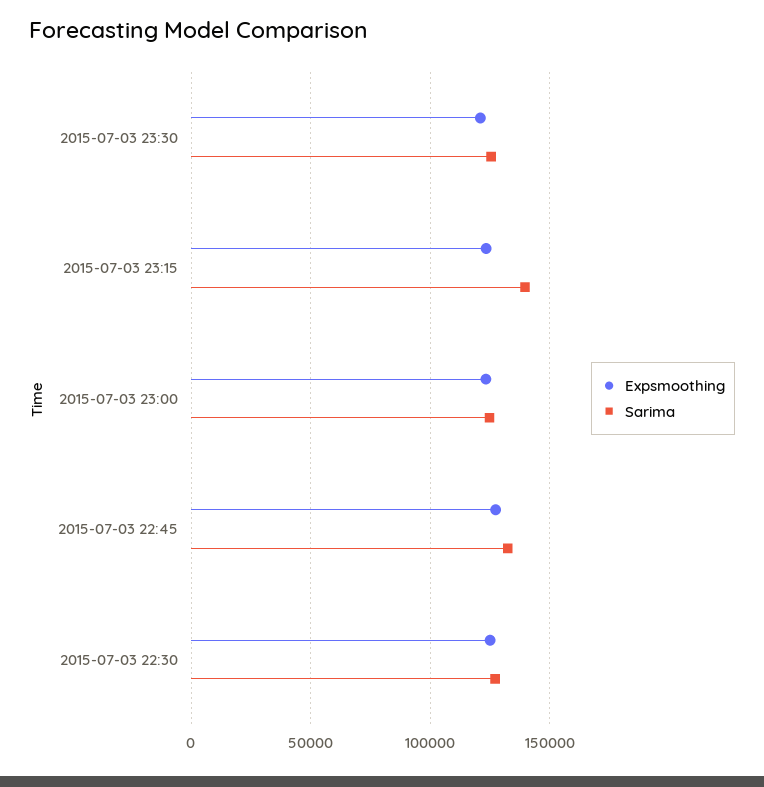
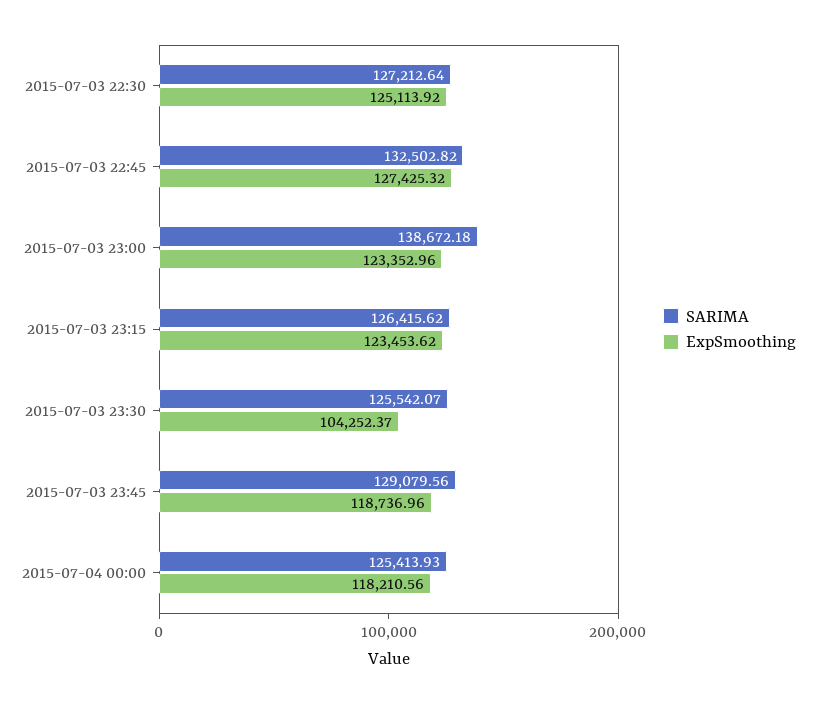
Expsmoothing, 2015-07-03 23:30: 120000 -> 104252.37
Sarima, 2015-07-03 23:15: 140000 -> 126415.62
Sarima, 2015-07-03 23:00: 125000 -> 138672.18
Sarima, 2015-07-03 23:45: none -> 129079.56
Expsmoothing, 2015-07-03 23:45: none -> 118736.96
Sarima, 2015-07-04 00:00: none -> 125413.93
Expsmoothing, 2015-07-04 00:00: none -> 118210.56

